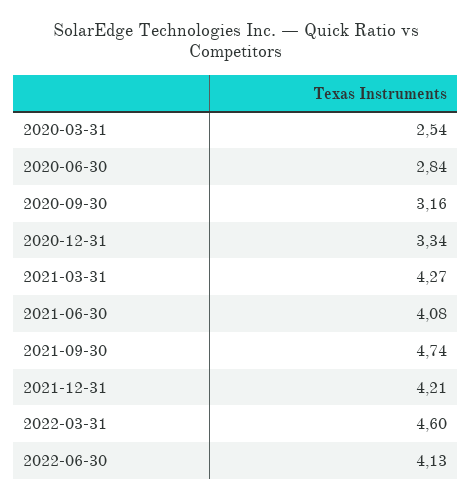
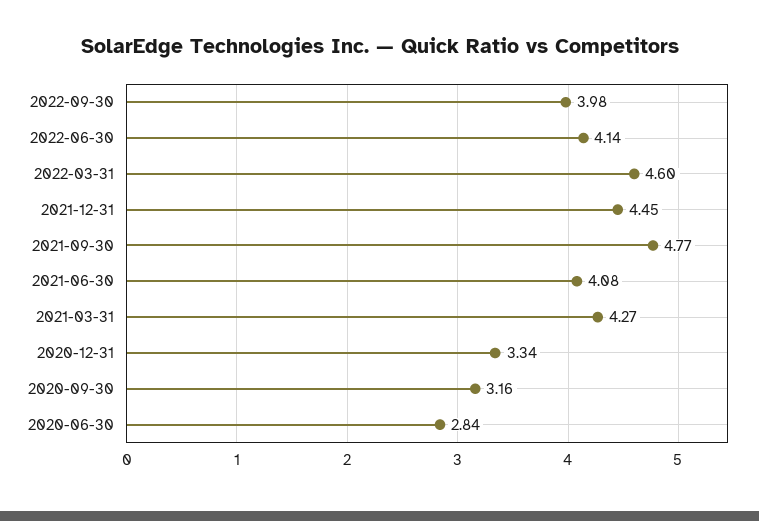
2020-03-31: 2.54 -> none
2021-09-30: 4.74 -> 4.77
2021-12-31: 4.21 -> 4.45
2022-06-30: 4.13 -> 4.14
2022-09-30: none -> 3.98

